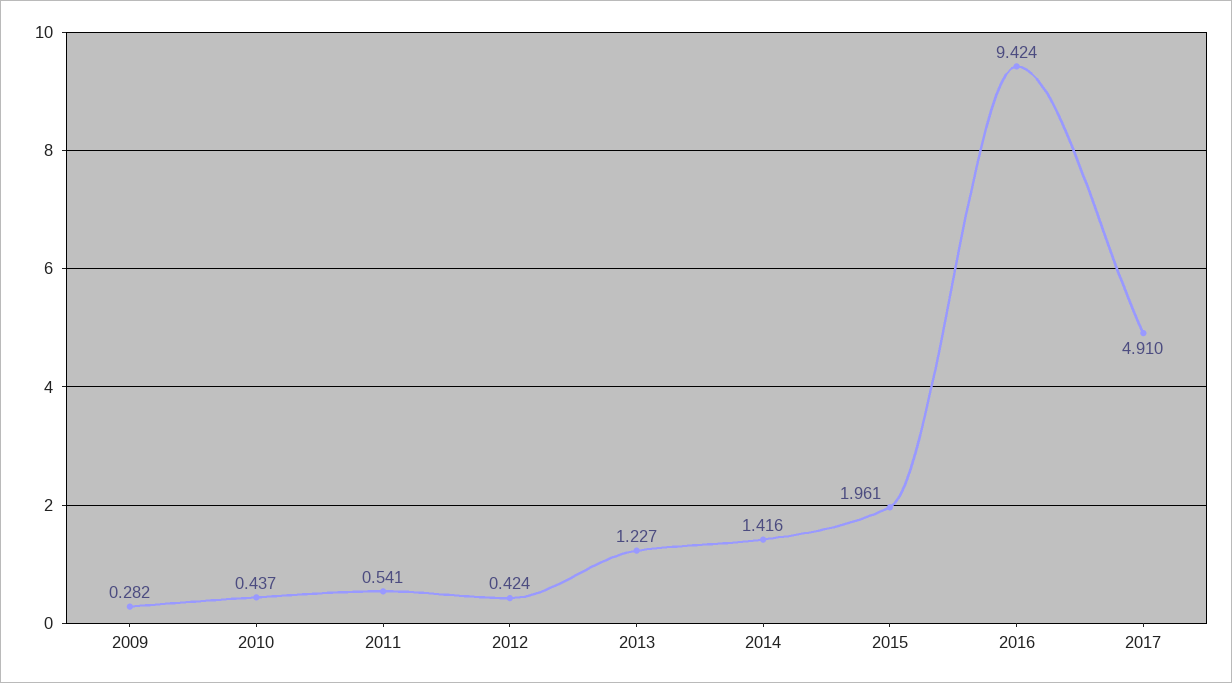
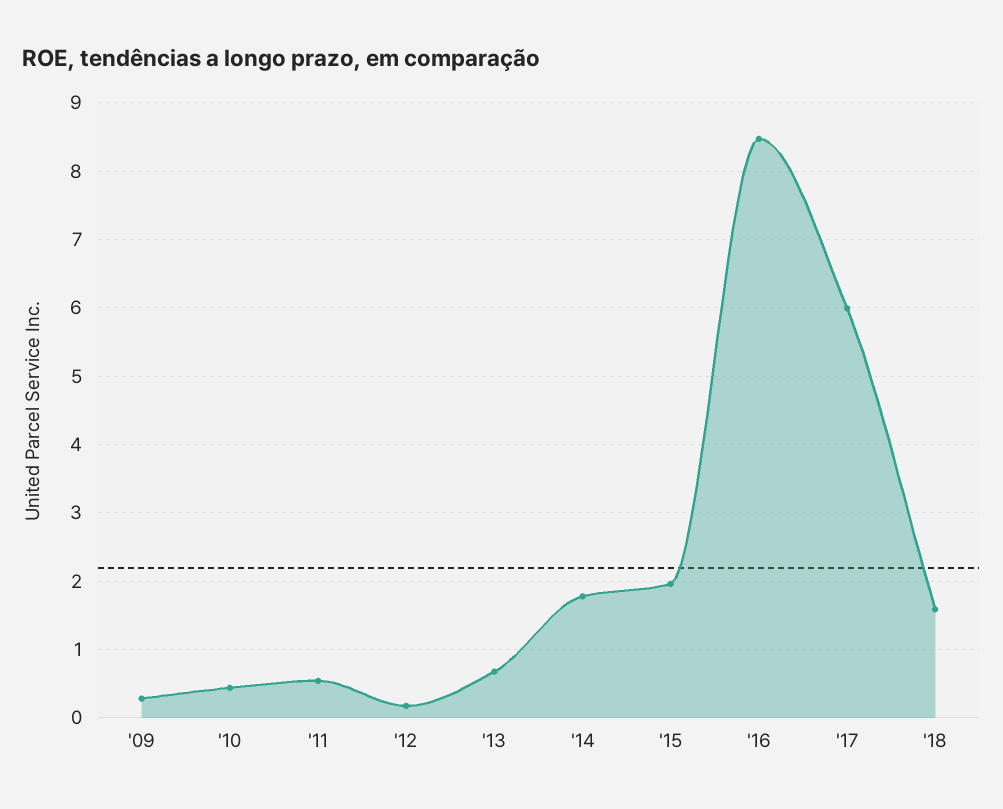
2012: 0.424 -> 0.2
2013: 1.227 -> 0.7
2014: 1.416 -> 1.8
2016: 9.424 -> 8.5
2017: 4.91 -> 6
'18: none -> 1.6

